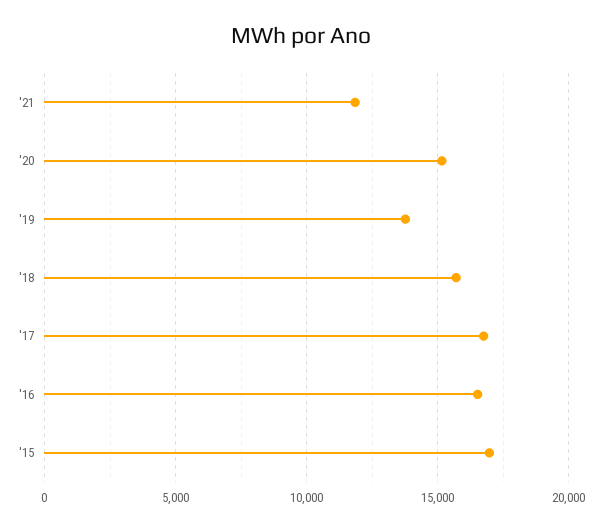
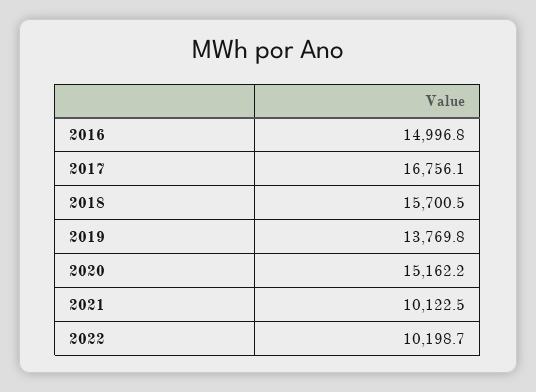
'21: 12000 -> 10122.5
'16: 16500 -> 14996.8
'15: 17000 -> none
2022: none -> 10198.7

